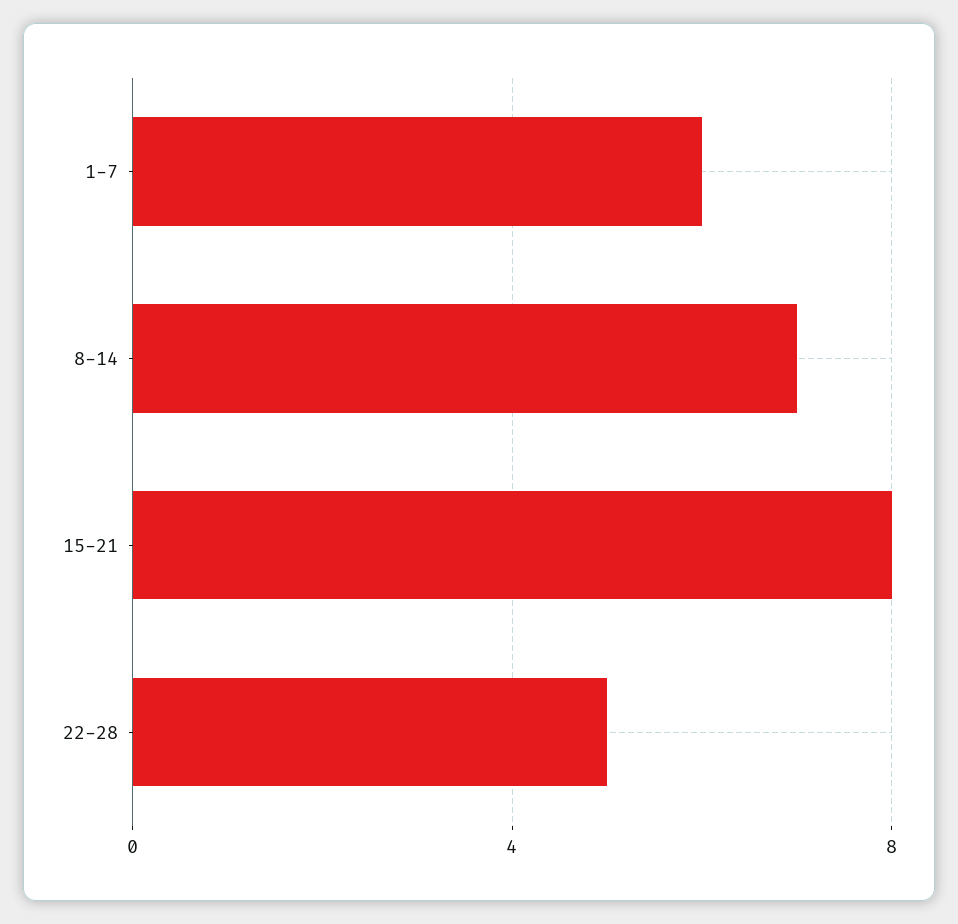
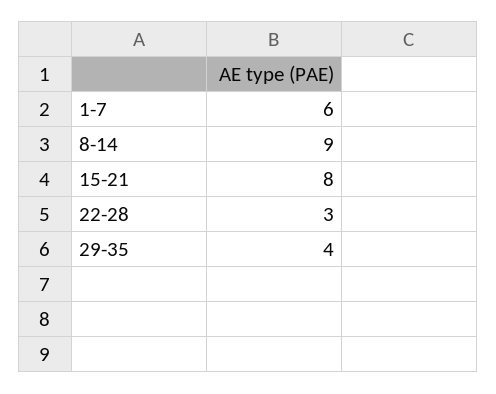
8-14: 7 -> 9
22-28: 5 -> 3
29-35: none -> 4

